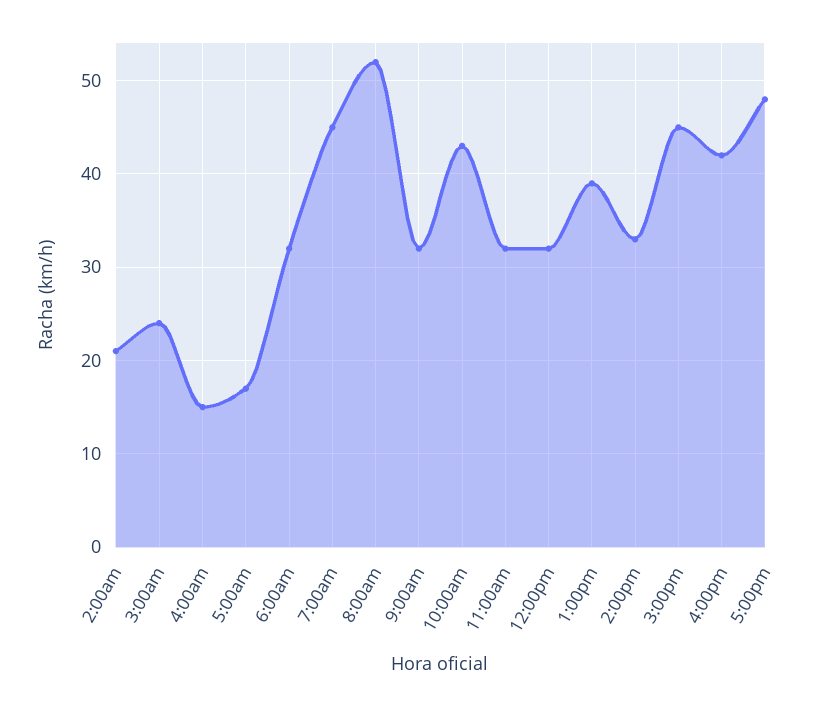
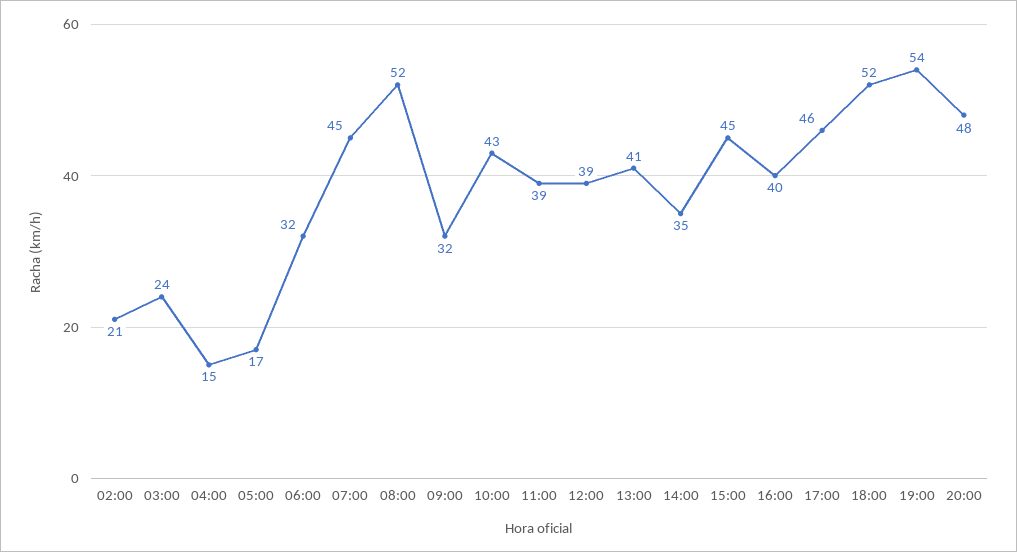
11:00am: 32 -> 39
12:00pm: 32 -> 39
1:00pm: 39 -> 41
2:00pm: 33 -> 35
4:00pm: 42 -> 40
5:00pm: 48 -> 46
18:00: none -> 52
19:00: none -> 54
20:00: none -> 48

